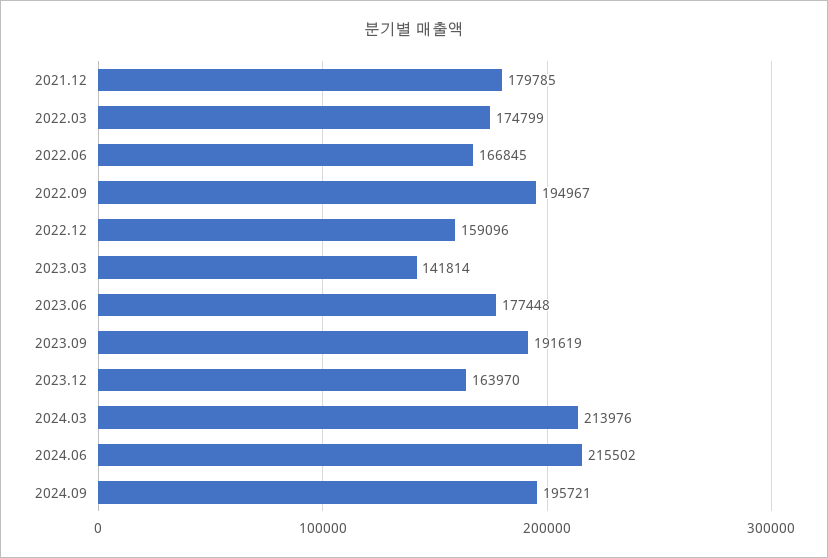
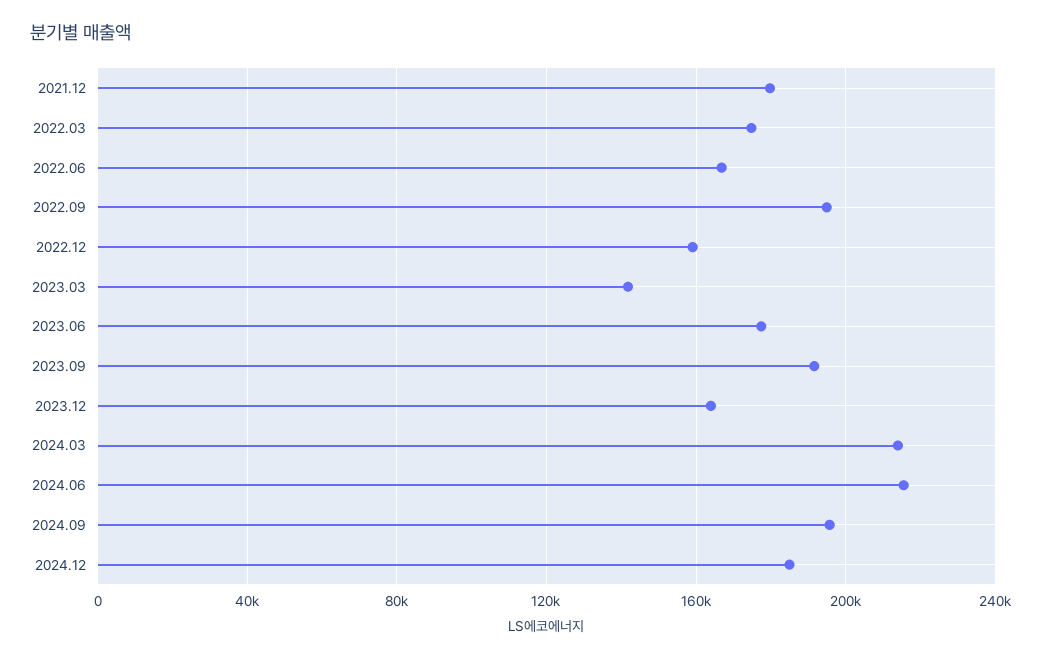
2024.12: none -> 185000

